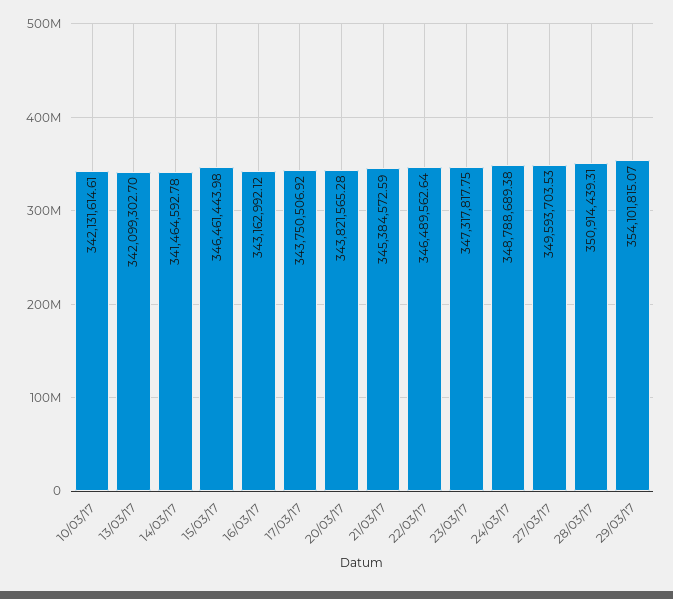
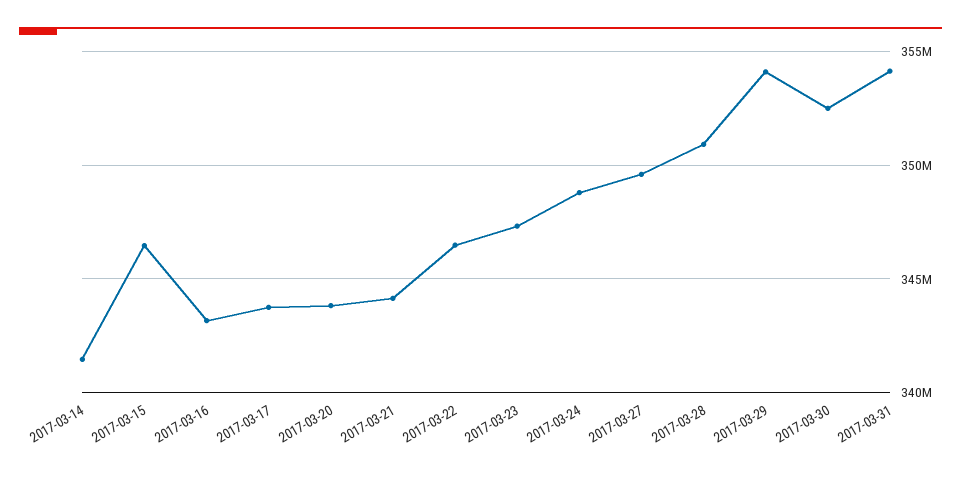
10/03/17: 342131614.61 -> none
13/03/17: 342099302.7 -> none
21/03/17: 345384572.59 -> 344000000
2017-03-30: none -> 352500000
2017-03-31: none -> 354000000

